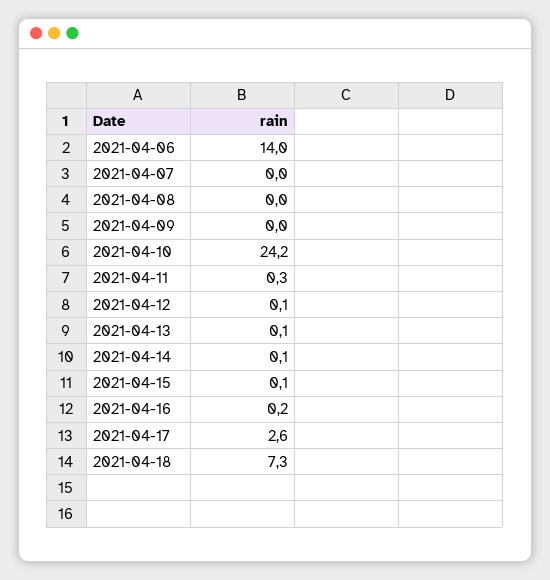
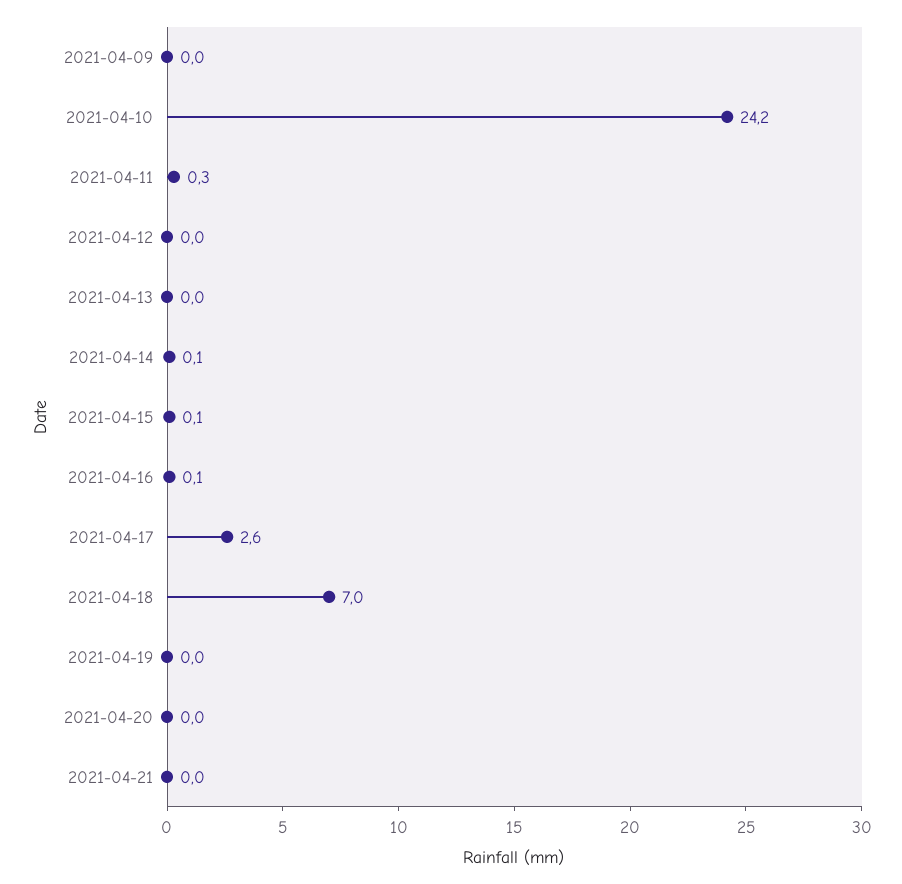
2021-04-06: 14 -> none
2021-04-07: 0 -> none
2021-04-08: 0 -> none
2021-04-12: 0.1 -> 0
2021-04-13: 0.1 -> 0
2021-04-16: 0.2 -> 0.1
2021-04-18: 7.3 -> 7
2021-04-19: none -> 0
2021-04-20: none -> 0
2021-04-21: none -> 0

